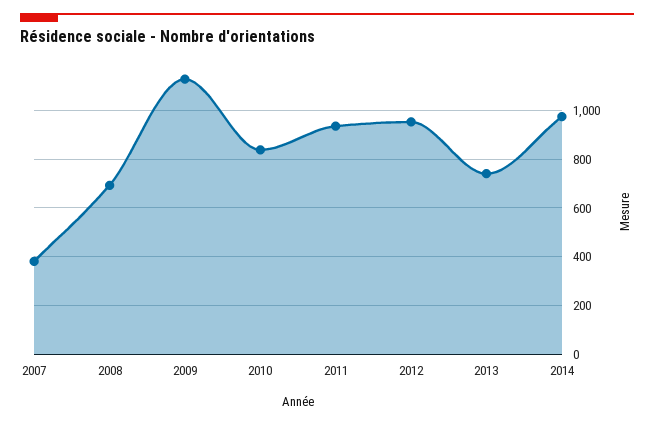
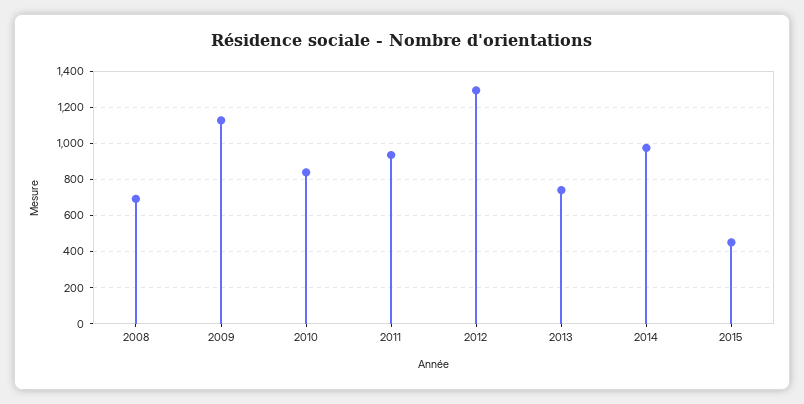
2007: 375 -> none
2012: 950 -> 1300
2015: none -> 450

